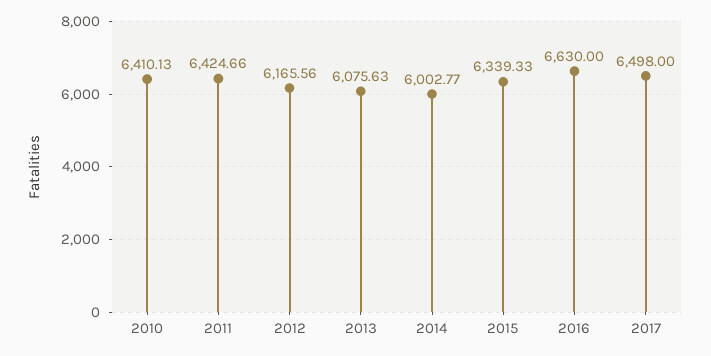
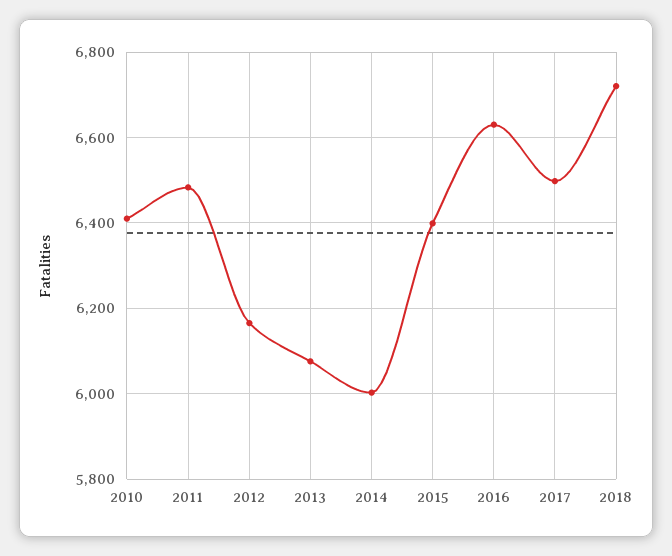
2011: 6424.66 -> 6480
2015: 6339.33 -> 6400
2018: none -> 6720

